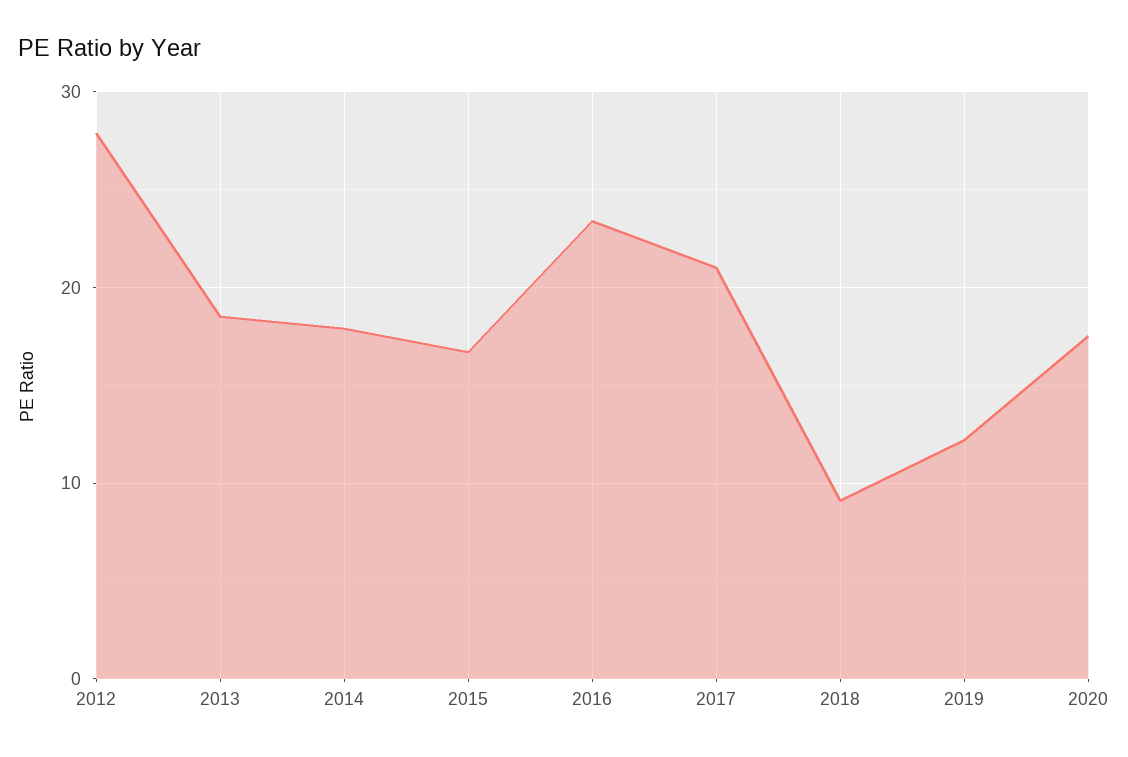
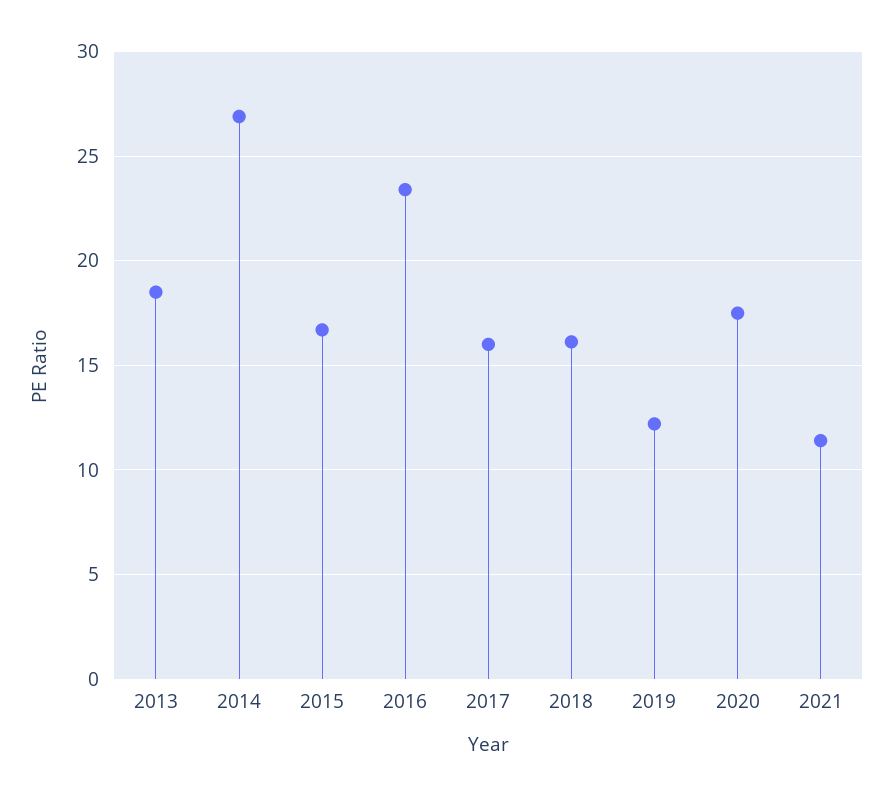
2012: 28 -> none
2014: 18 -> 27
2017: 21 -> 16
2018: 9 -> 16
2021: none -> 11.5

